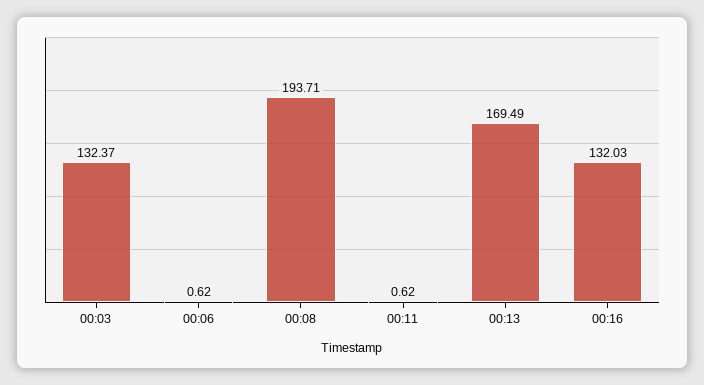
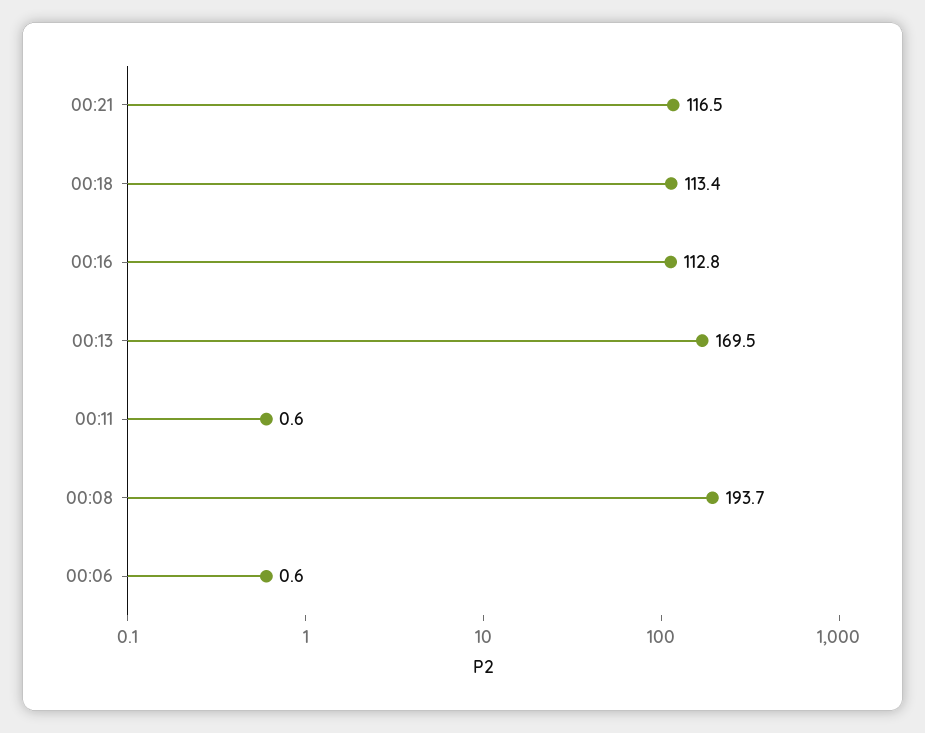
00:03: 132.37 -> none
00:16: 132.03 -> 112.8
00:21: none -> 116.5
00:18: none -> 113.4

